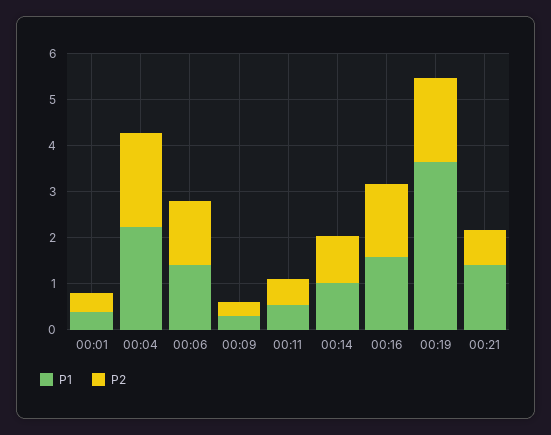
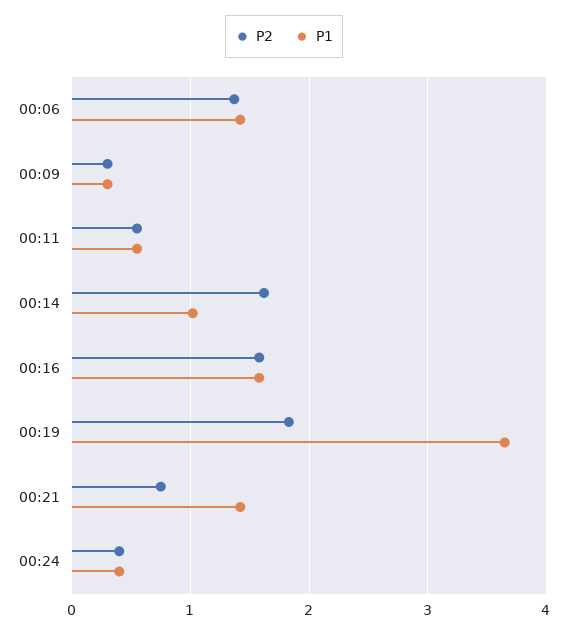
P1, 00:01: 0.4 -> none
P2, 00:01: 0.4 -> none
P1, 00:04: 2.2 -> none
P2, 00:04: 2 -> none
P2, 00:14: 1 -> 1.6
P2, 00:24: none -> 0.4
P1, 00:24: none -> 0.4

